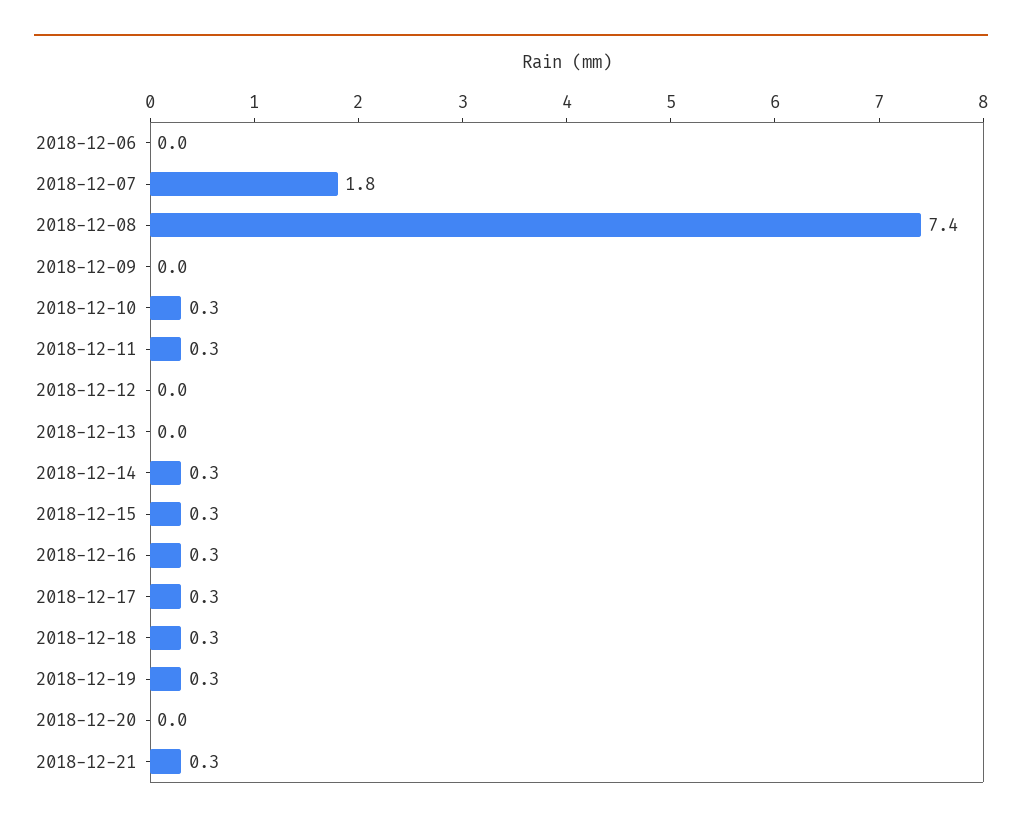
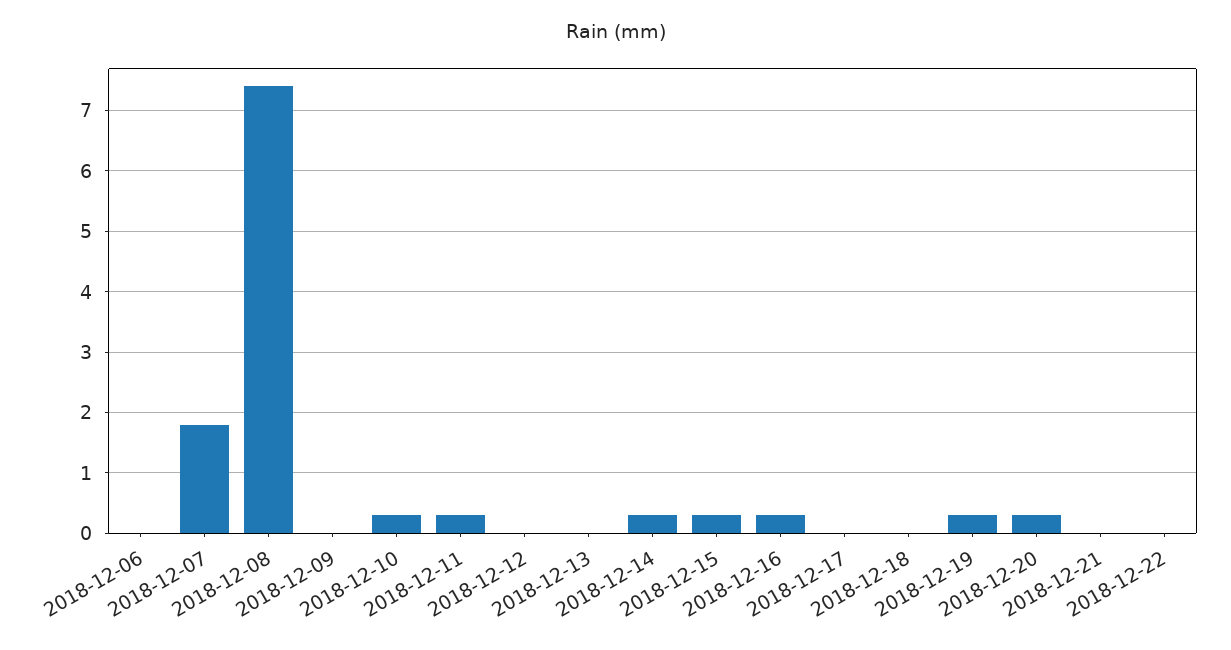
2018-12-17: 0.3 -> 0
2018-12-18: 0.3 -> 0
2018-12-20: 0 -> 0.3
2018-12-21: 0.3 -> 0
2018-12-22: none -> 0

